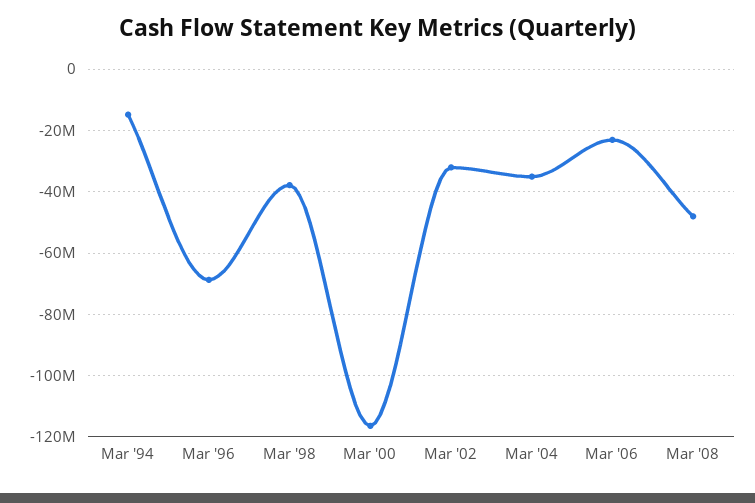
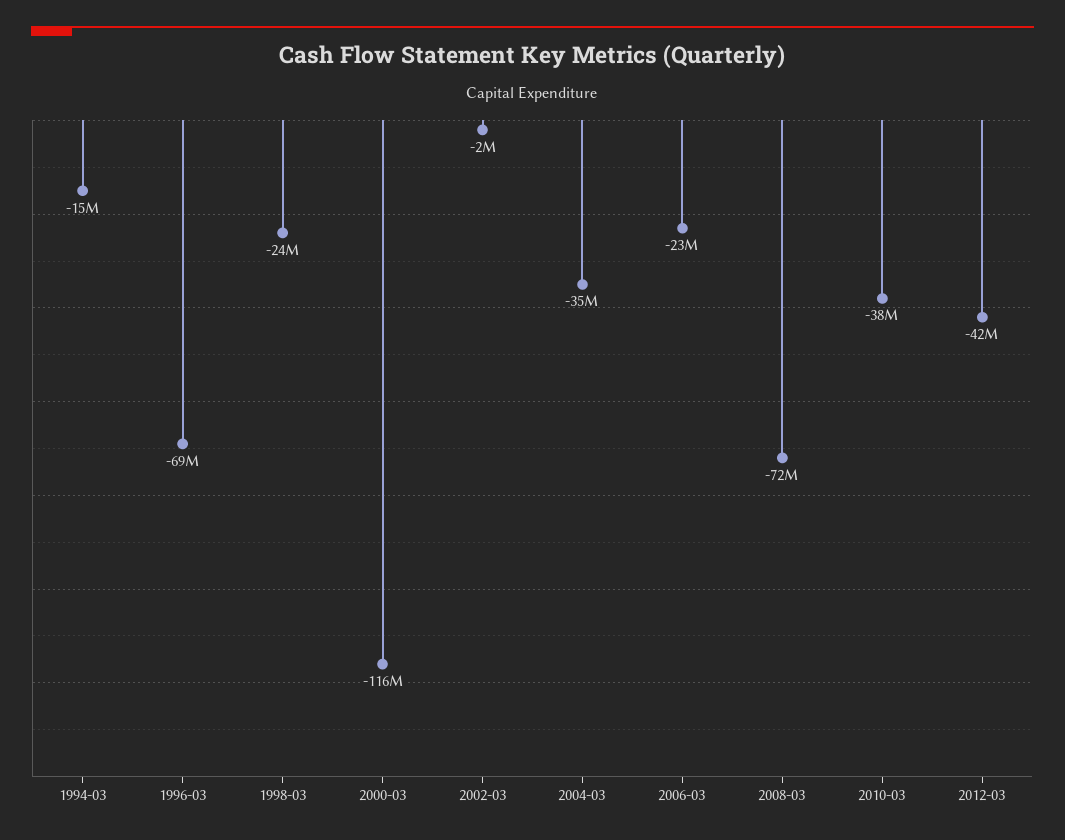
Mar '98: -38000000 -> -24000000
Mar '02: -32000000 -> -2000000
Mar '08: -48000000 -> -72000000
2010-03: none -> -38000000
2012-03: none -> -42000000

